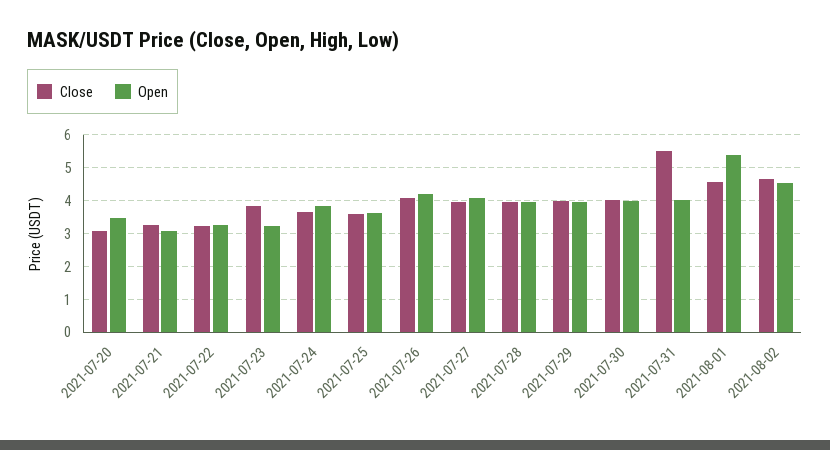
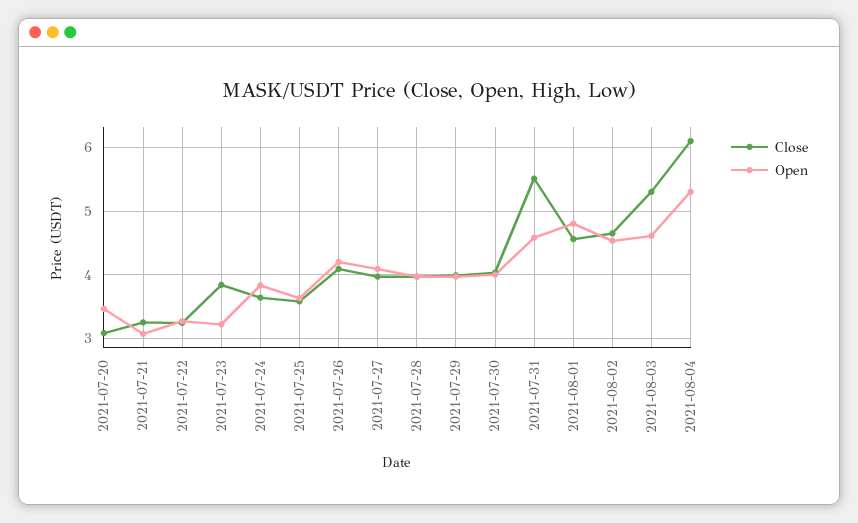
Open, 2021-07-31: 4 -> 4.6
Open, 2021-08-01: 5.4 -> 4.8
Close, 2021-08-03: none -> 5.3
Open, 2021-08-03: none -> 4.6
Close, 2021-08-04: none -> 6.1
Open, 2021-08-04: none -> 5.3

